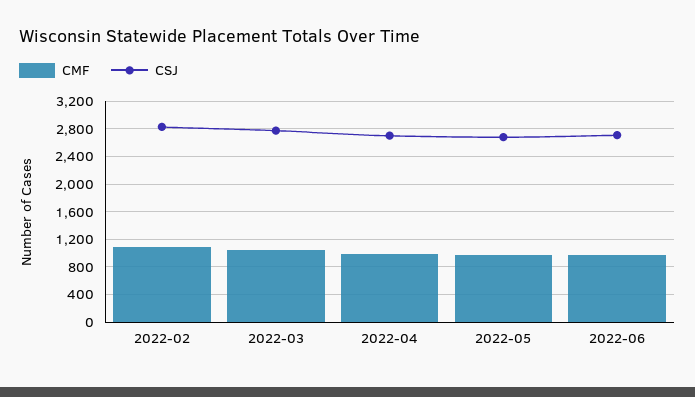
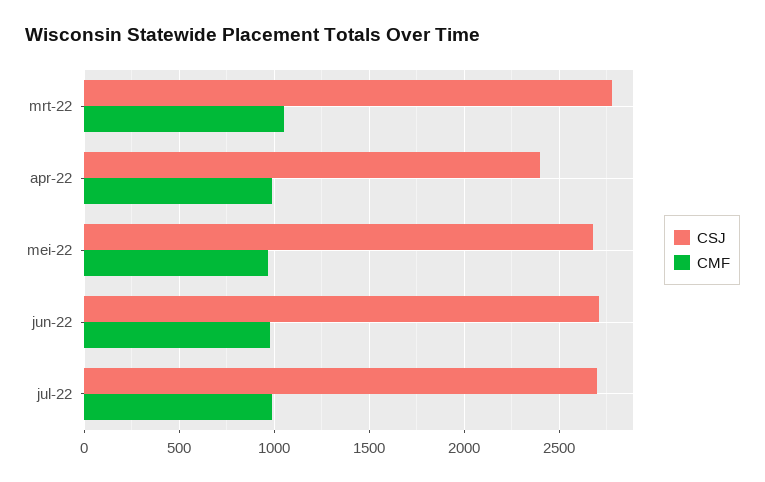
CMF, 2022-02: 1100 -> none
CSJ, 2022-02: 2800 -> none
CSJ, 2022-04: 2700 -> 2400
CSJ, jul-22: none -> 2700
CMF, jul-22: none -> 1000

